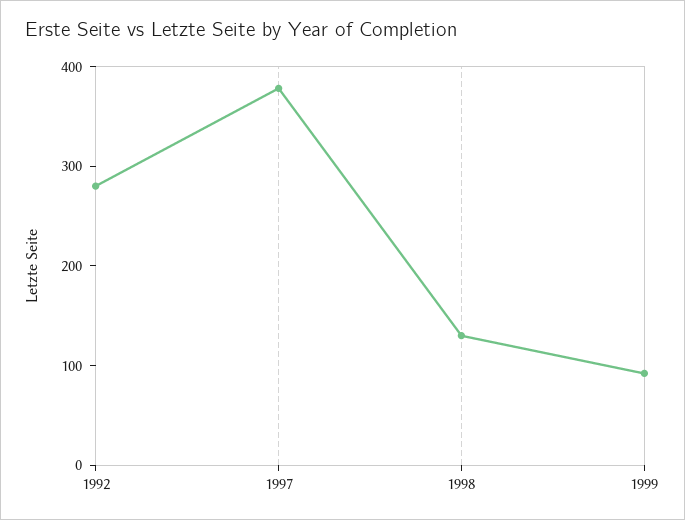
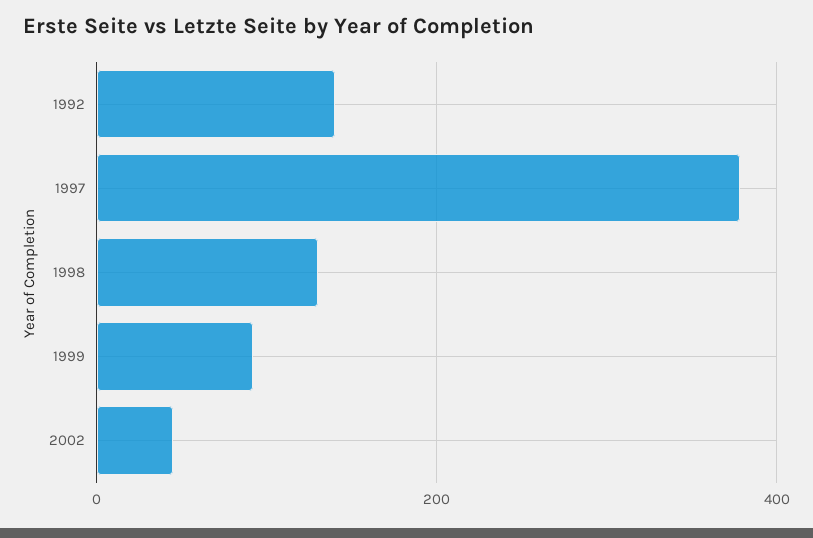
1992: 280 -> 140
2002: none -> 40

